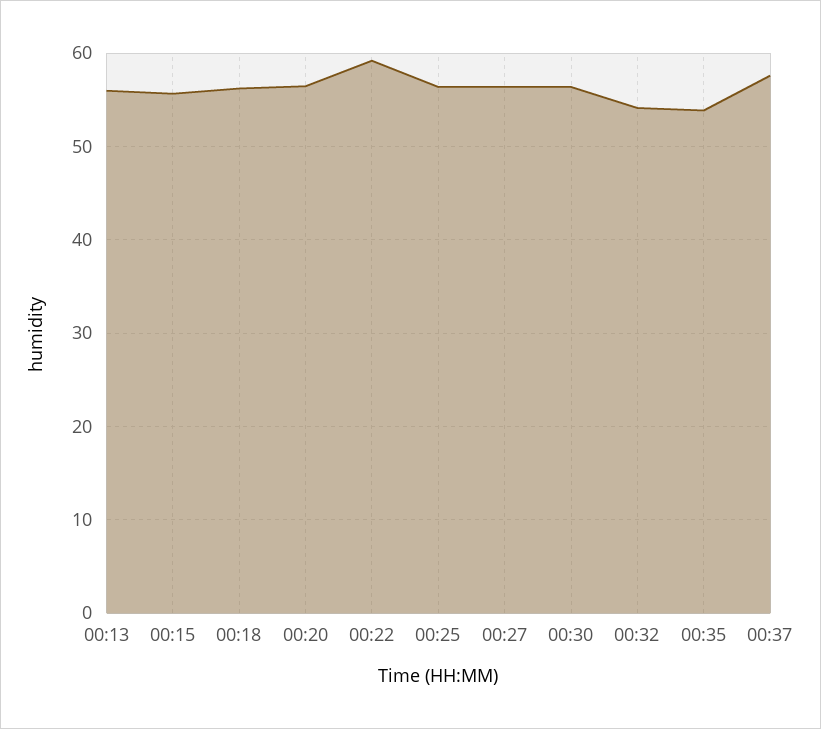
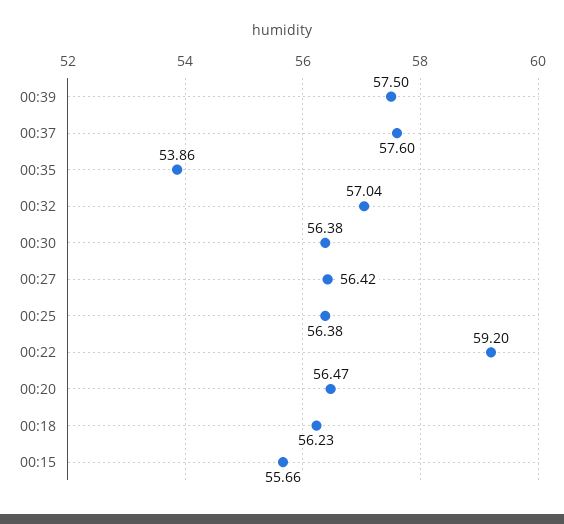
00:13: 56 -> none
00:32: 54 -> 57.04
00:39: none -> 57.5

